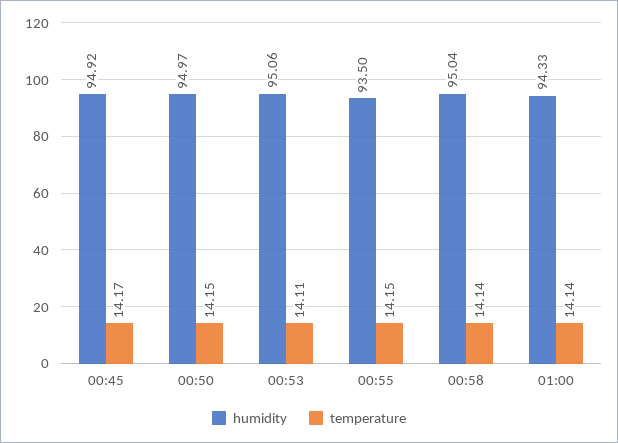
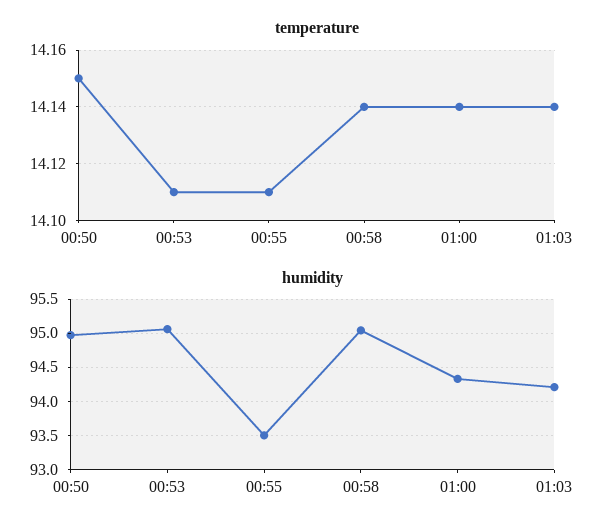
humidity, 00:45: 94.92 -> none
temperature, 00:45: 14.17 -> none
temperature, 00:55: 14.15 -> 14.11
temperature, 01:03: none -> 14.14
humidity, 01:03: none -> 94.2

